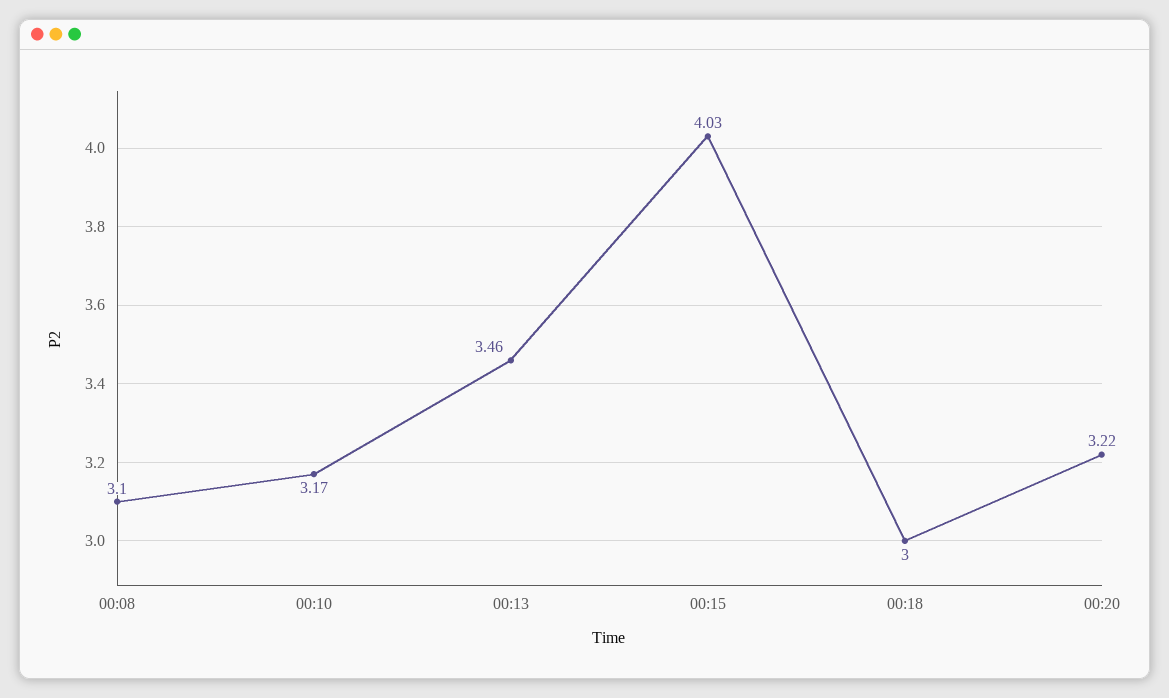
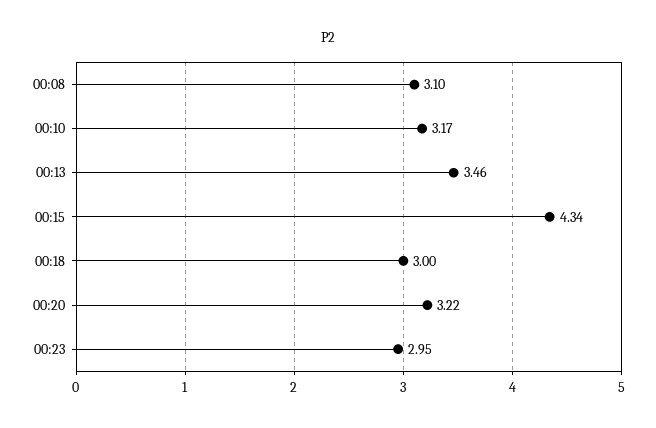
00:15: 4.03 -> 4.34
00:23: none -> 2.95

